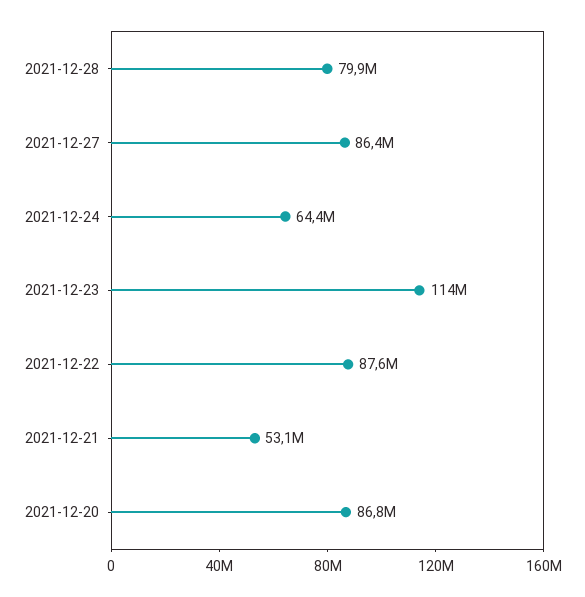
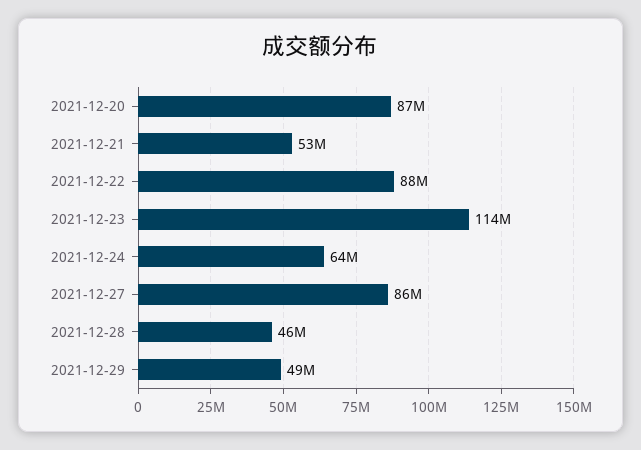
2021-12-28: 79900000 -> 46000000
2021-12-29: none -> 49000000

